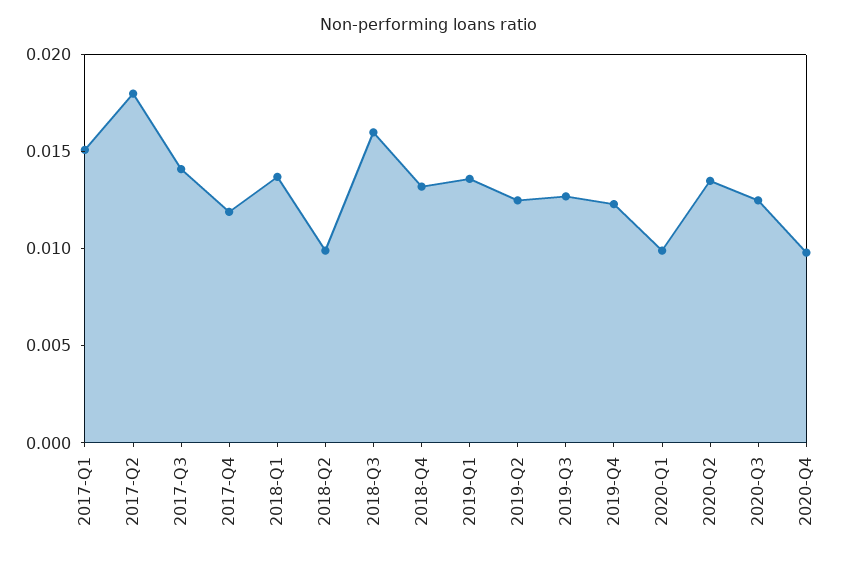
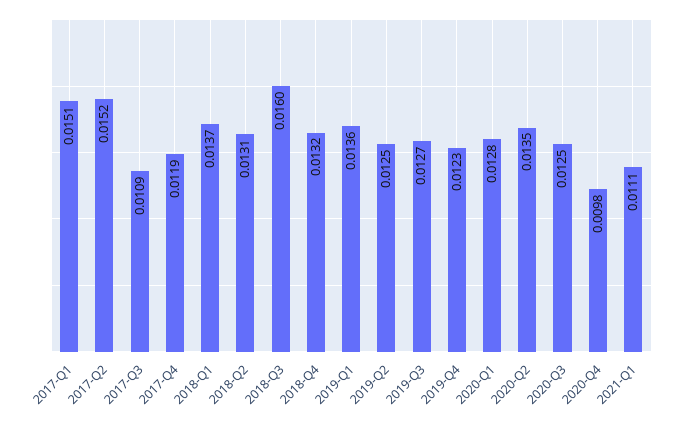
2017-Q2: 0.018 -> 0.0152
2017-Q3: 0.014 -> 0.0109
2018-Q2: 0.01 -> 0.0131
2020-Q1: 0.01 -> 0.0128
2021-Q1: none -> 0.0111

